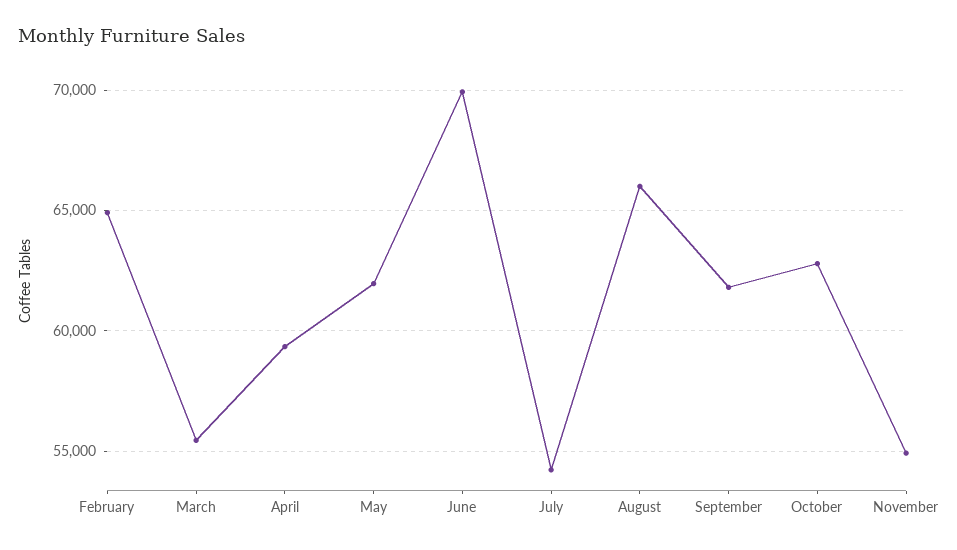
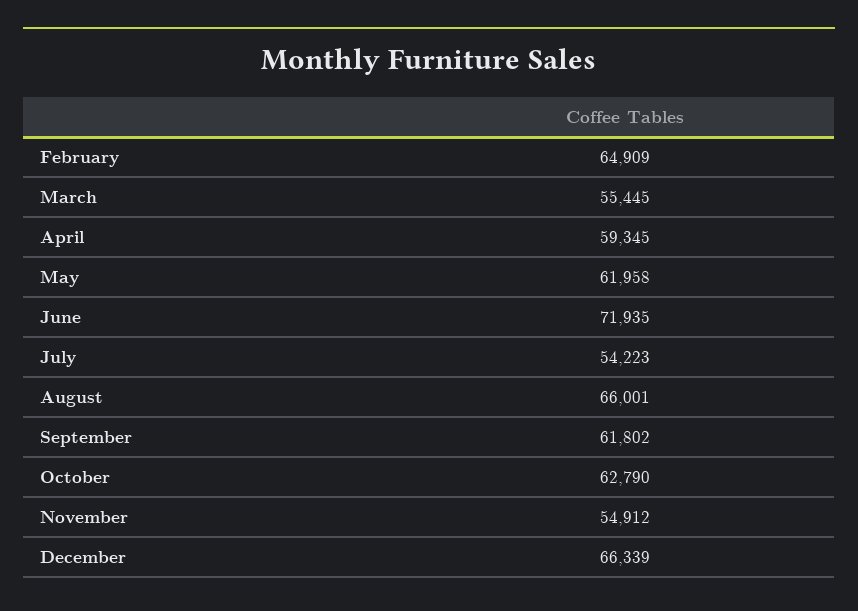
June: 70000 -> 71935
December: none -> 66339

